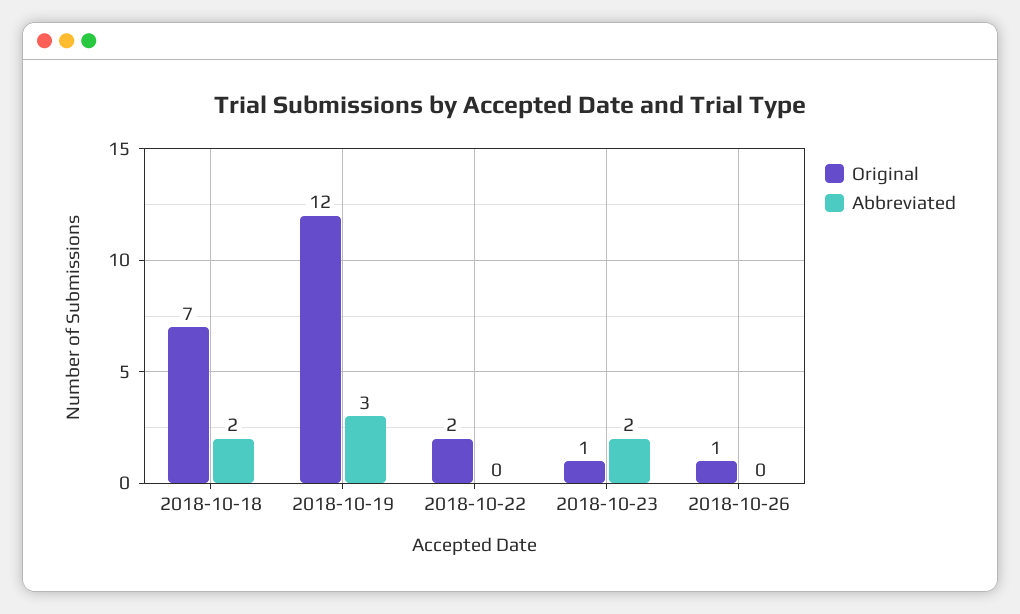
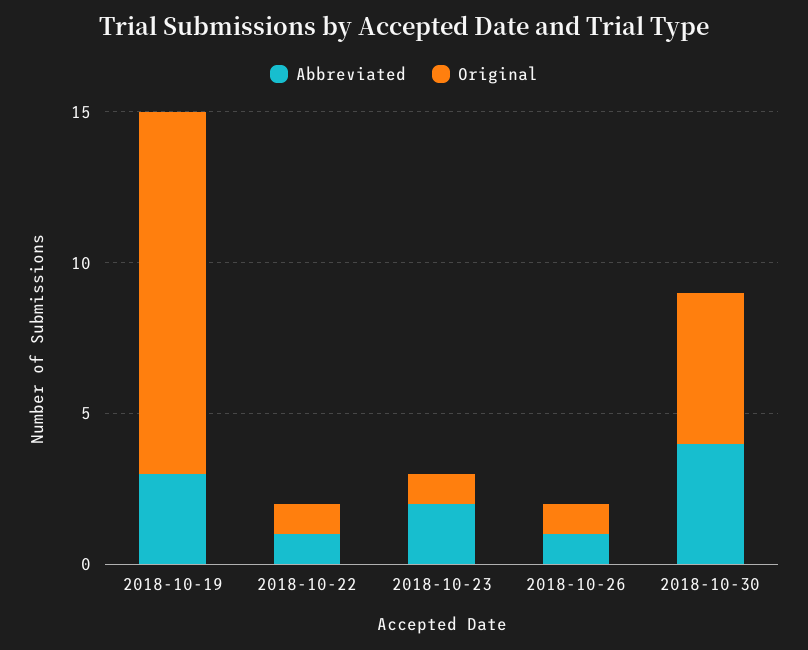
Original, 2018-10-18: 7 -> none
Abbreviated, 2018-10-18: 2 -> none
Original, 2018-10-22: 2 -> 1
Abbreviated, 2018-10-22: 0 -> 1
Abbreviated, 2018-10-26: 0 -> 1
Abbreviated, 2018-10-30: none -> 4
Original, 2018-10-30: none -> 5

